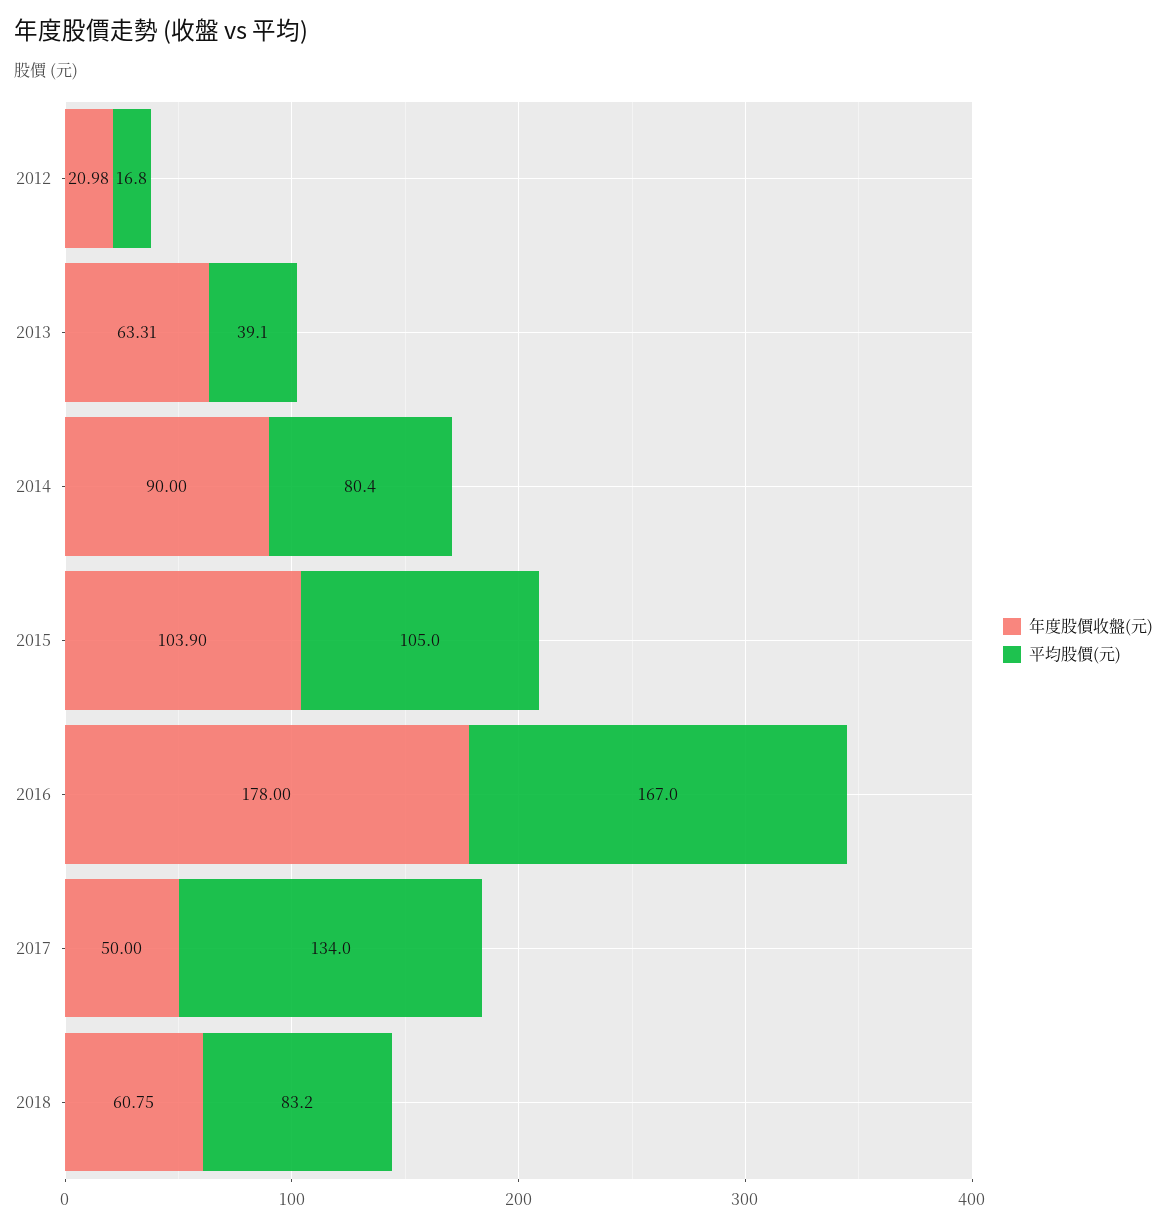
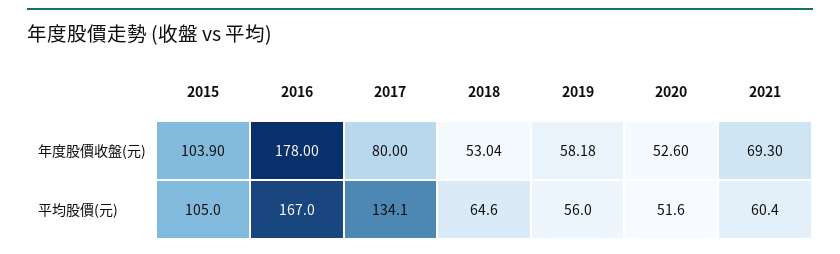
年度股價收盤(元), 2012: 20.98 -> none
平均股價(元), 2012: 16.8 -> none
年度股價收盤(元), 2013: 63.31 -> none
平均股價(元), 2013: 39.1 -> none
年度股價收盤(元), 2014: 90 -> none
平均股價(元), 2014: 80.4 -> none
年度股價收盤(元), 2017: 50 -> 80
平均股價(元), 2017: 134 -> 134.1
年度股價收盤(元), 2018: 60.75 -> 53.04
平均股價(元), 2018: 83.2 -> 64.6
年度股價收盤(元), 2019: none -> 58.18
年度股價收盤(元), 2020: none -> 52.6
年度股價收盤(元), 2021: none -> 69.3
平均股價(元), 2019: none -> 56
平均股價(元), 2020: none -> 51.6
平均股價(元), 2021: none -> 60.4

